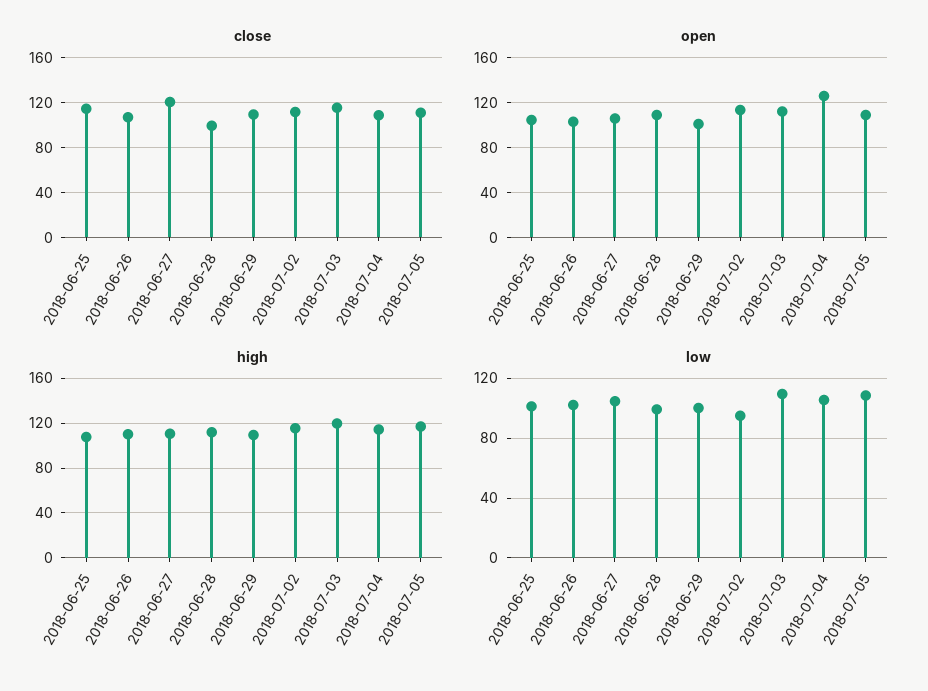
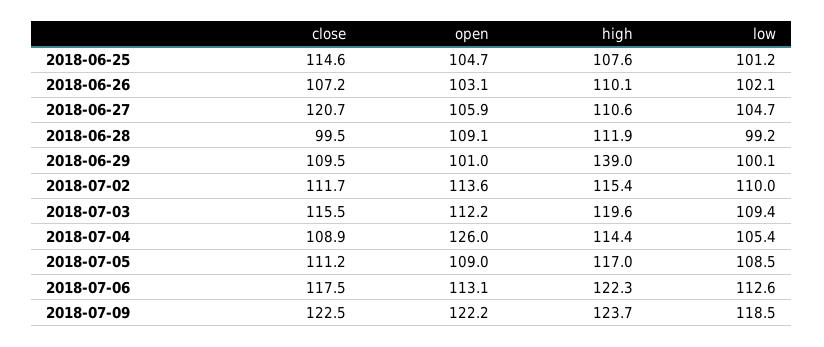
high, 2018-06-29: 110 -> 139
low, 2018-07-02: 95 -> 110
close, 2018-07-06: none -> 117.5
open, 2018-07-06: none -> 113.1
high, 2018-07-06: none -> 122.3
low, 2018-07-06: none -> 112.6
close, 2018-07-09: none -> 122.5
open, 2018-07-09: none -> 122.2
high, 2018-07-09: none -> 123.7
low, 2018-07-09: none -> 118.5

